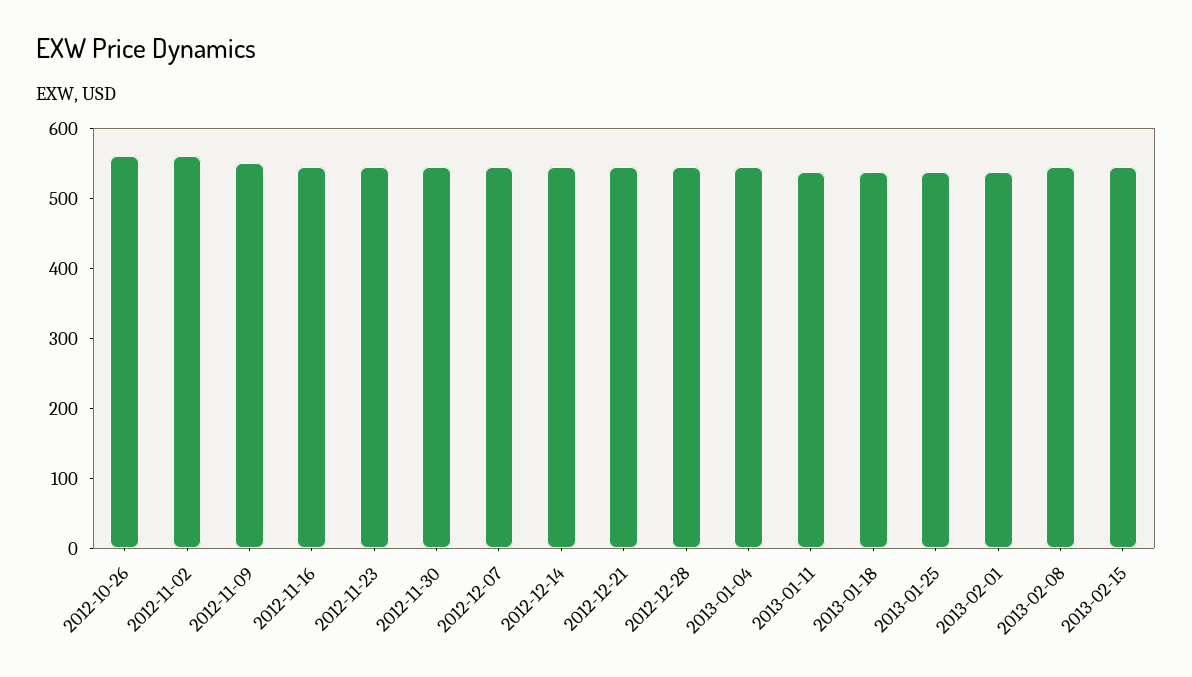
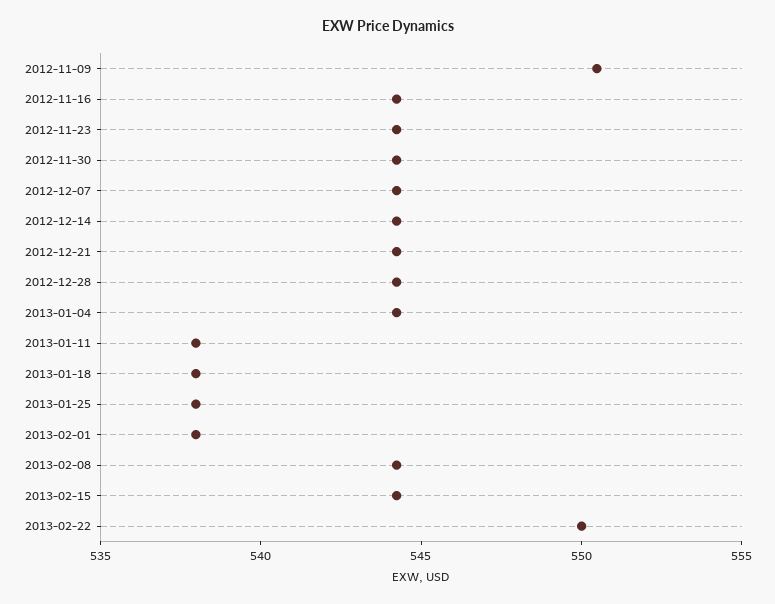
2012-10-26: 560 -> none
2012-11-02: 560 -> none
2013-02-22: none -> 550

